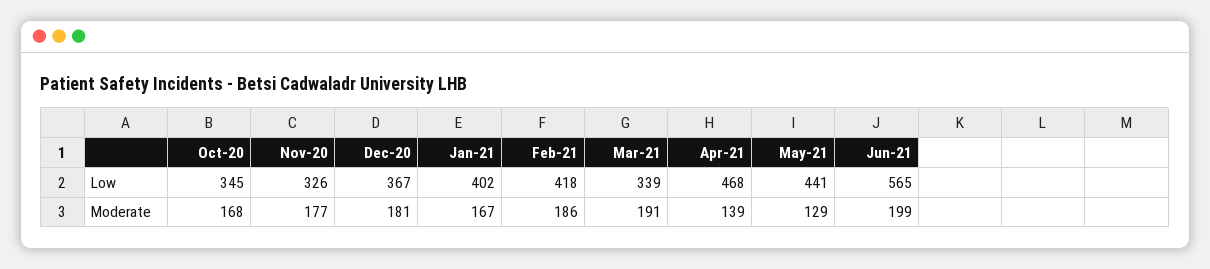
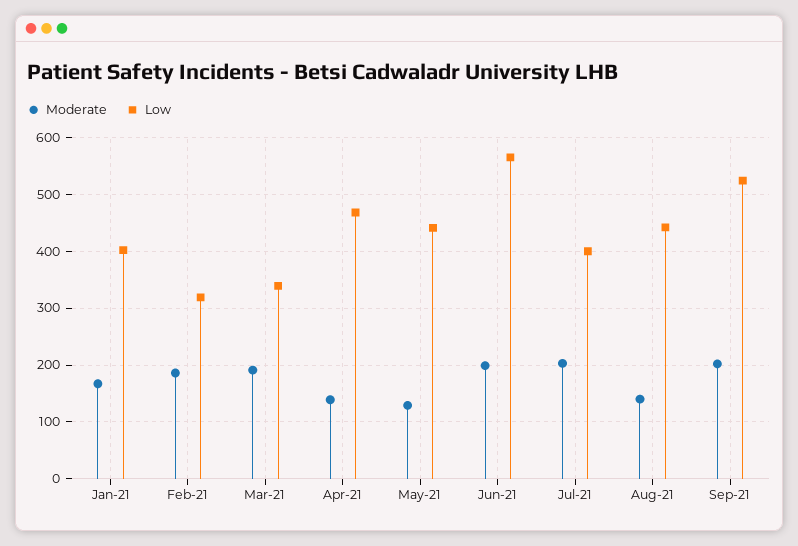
Low, Oct-20: 345 -> none
Low, Nov-20: 326 -> none
Low, Dec-20: 367 -> none
Low, Feb-21: 418 -> 320
Moderate, Oct-20: 168 -> none
Moderate, Nov-20: 177 -> none
Moderate, Dec-20: 181 -> none
Moderate, Jul-21: none -> 200
Low, Jul-21: none -> 400
Moderate, Aug-21: none -> 140
Low, Aug-21: none -> 440
Moderate, Sep-21: none -> 200
Low, Sep-21: none -> 520

